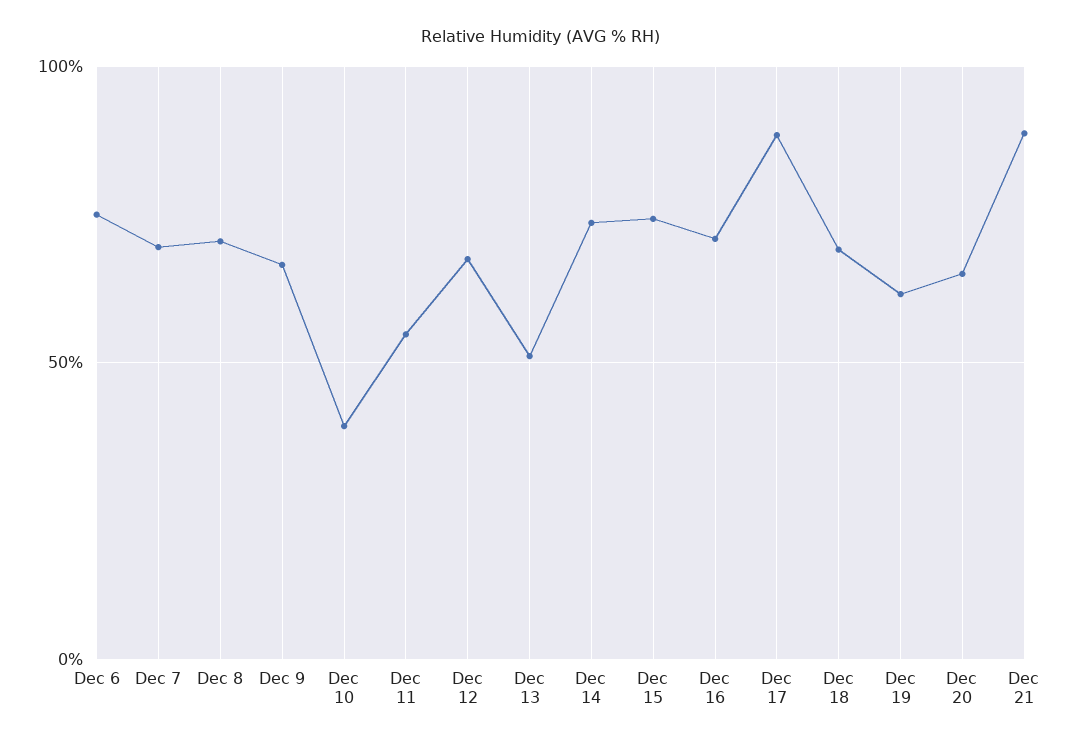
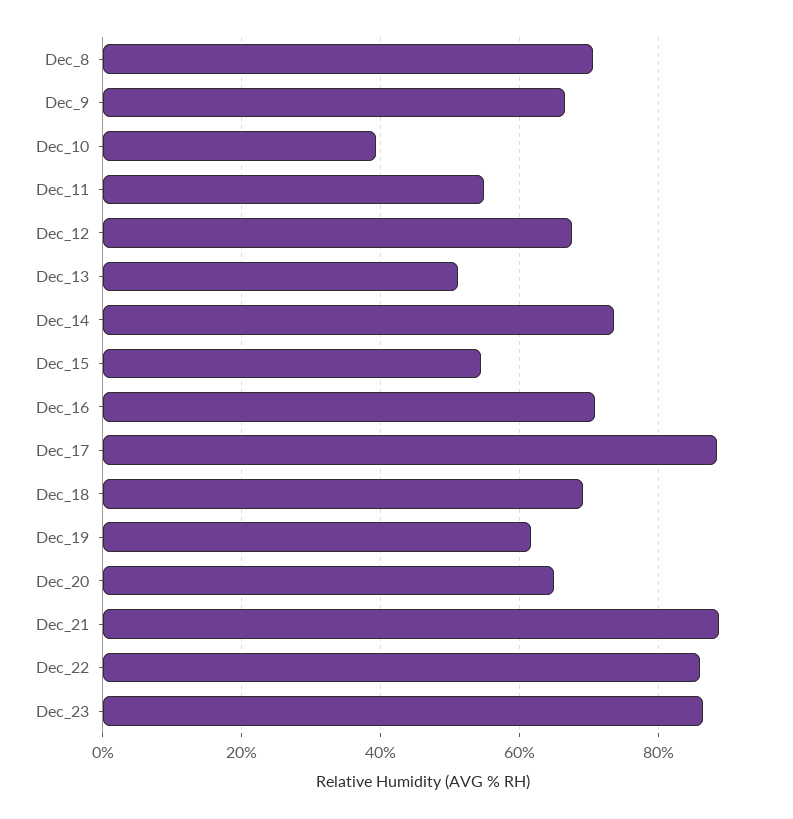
Dec 6: 75 -> none
Dec 7: 70 -> none
Dec 15: 75 -> 54
Dec_22: none -> 86
Dec_23: none -> 86

